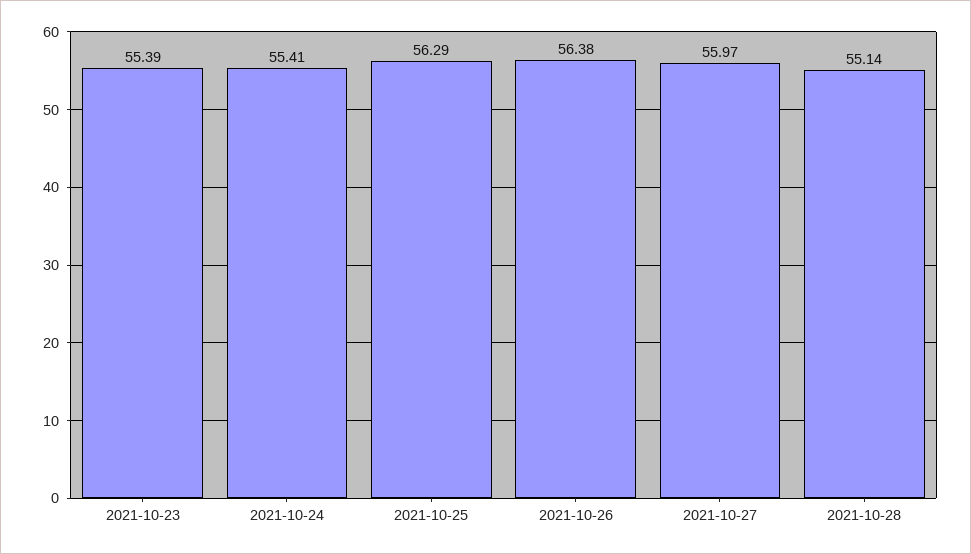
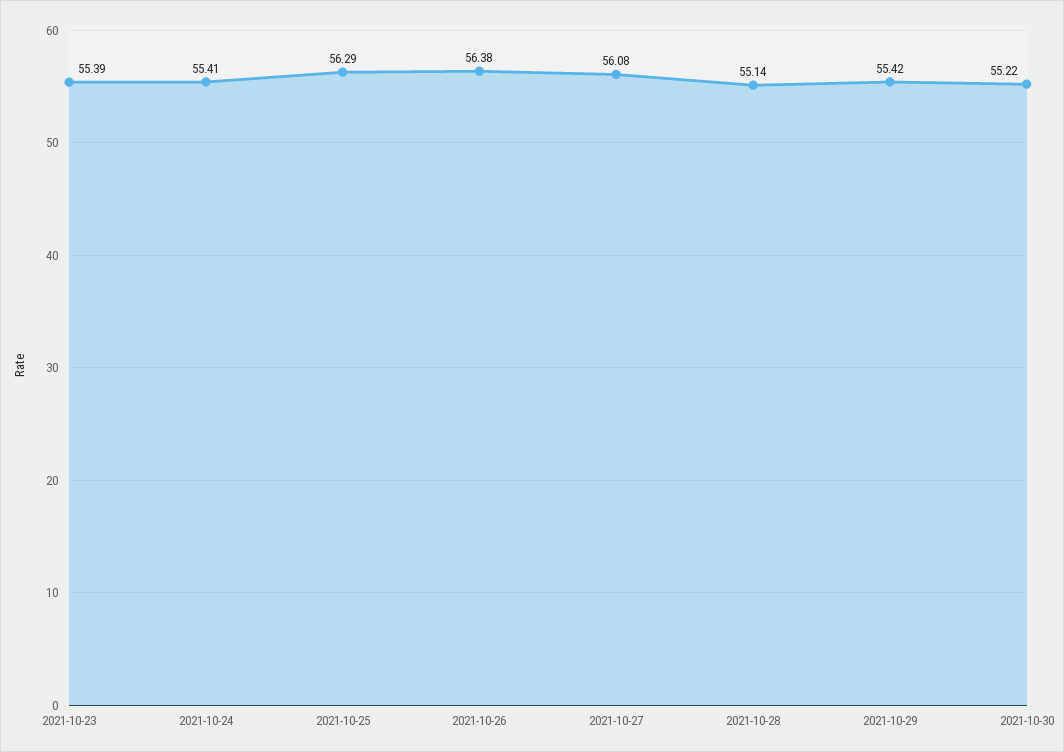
2021-10-27: 55.97 -> 56.08
2021-10-29: none -> 55.42
2021-10-30: none -> 55.22

